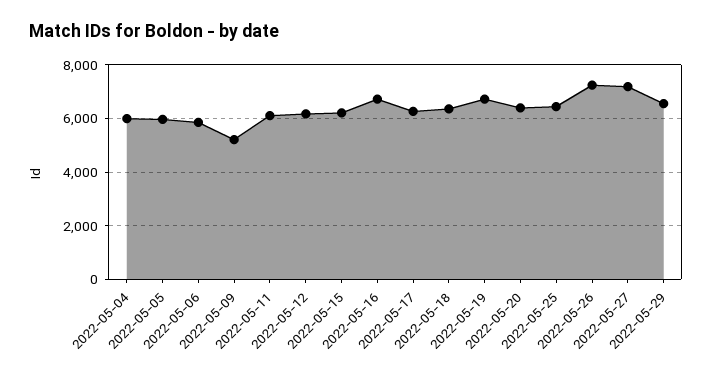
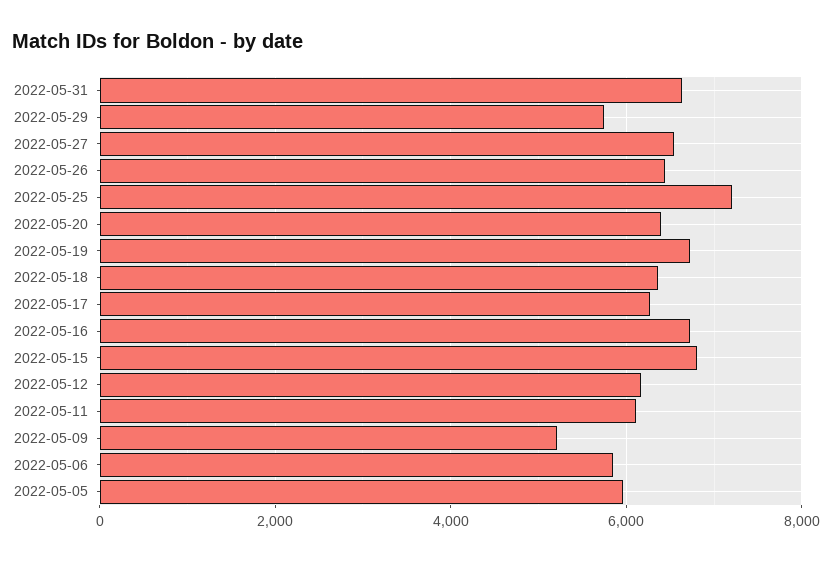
2022-05-04: 6000 -> none
2022-05-15: 6250 -> 6800
2022-05-25: 6500 -> 7200
2022-05-26: 7250 -> 6400
2022-05-27: 7250 -> 6600
2022-05-29: 6500 -> 5800
2022-05-31: none -> 6600

